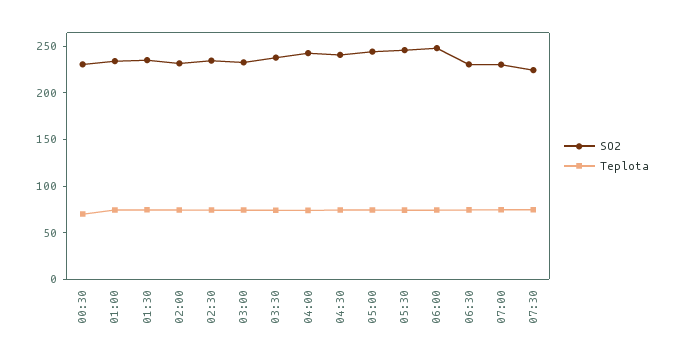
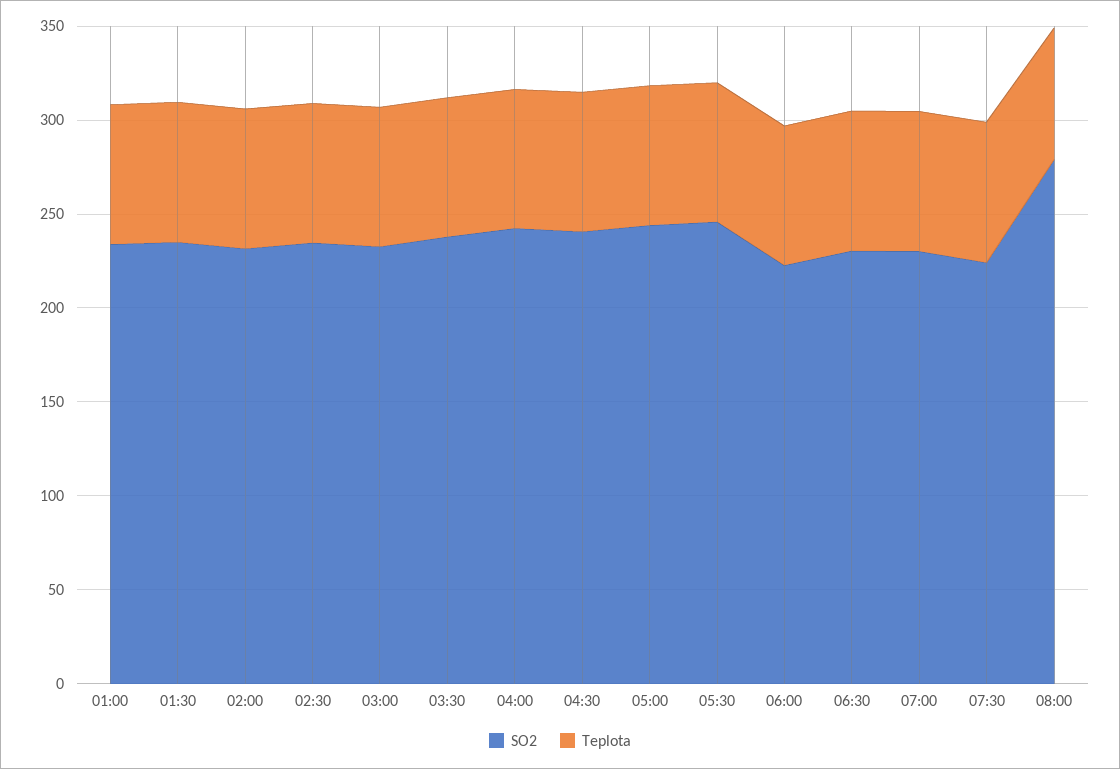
SO2, 00:30: 230 -> none
Teplota, 00:30: 70 -> none
SO2, 06:00: 250 -> 220
SO2, 08:00: none -> 280
Teplota, 08:00: none -> 70

